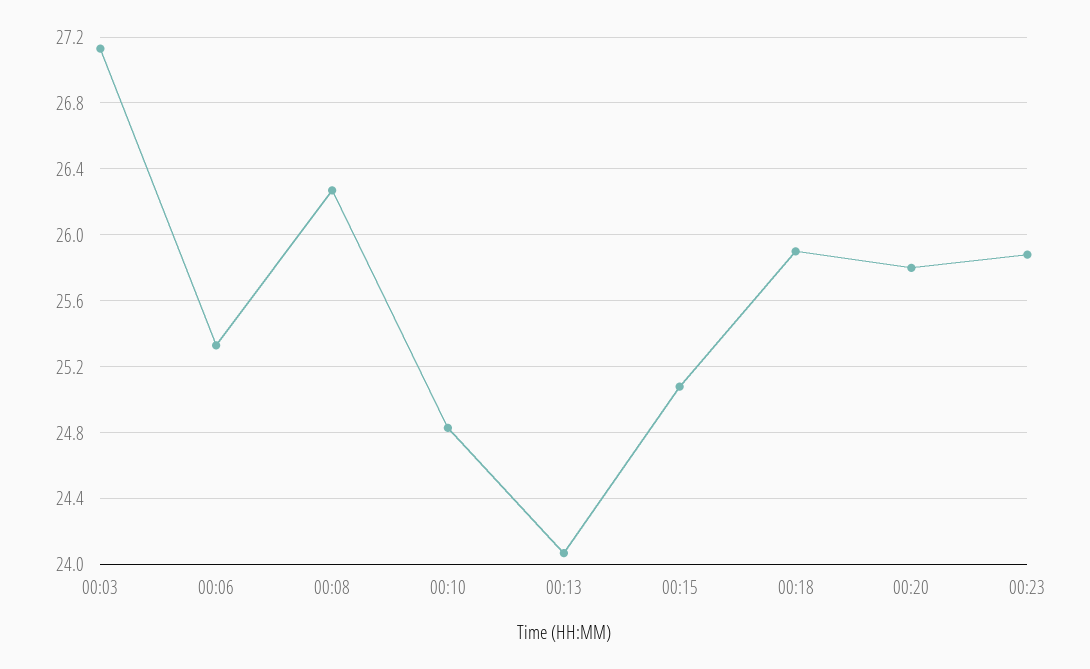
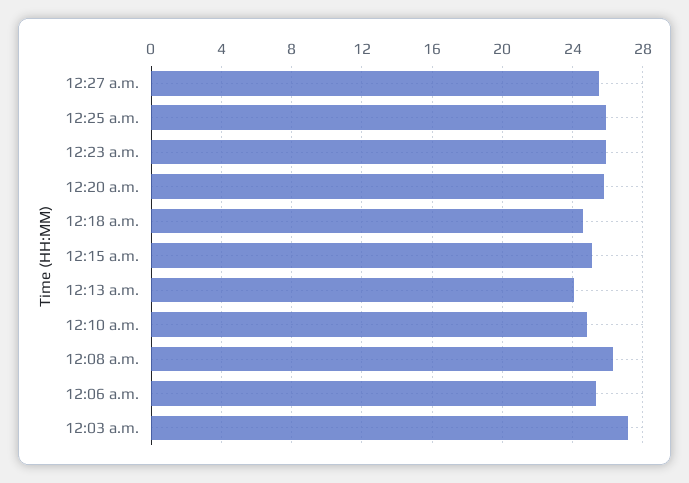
00:18: 25.9 -> 24.5
12:27 a.m.: none -> 25.5
12:25 a.m.: none -> 26

